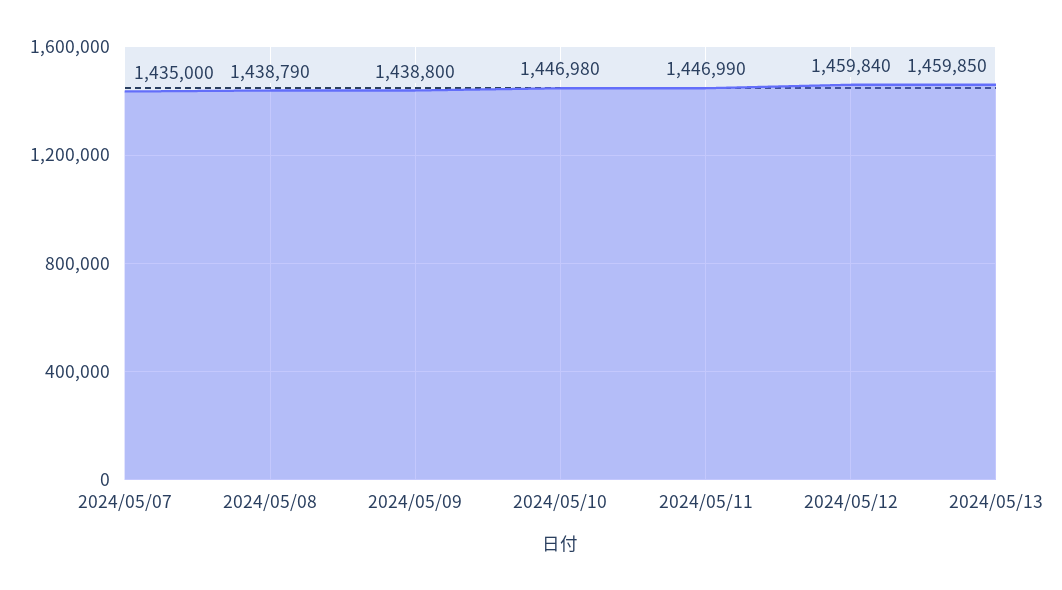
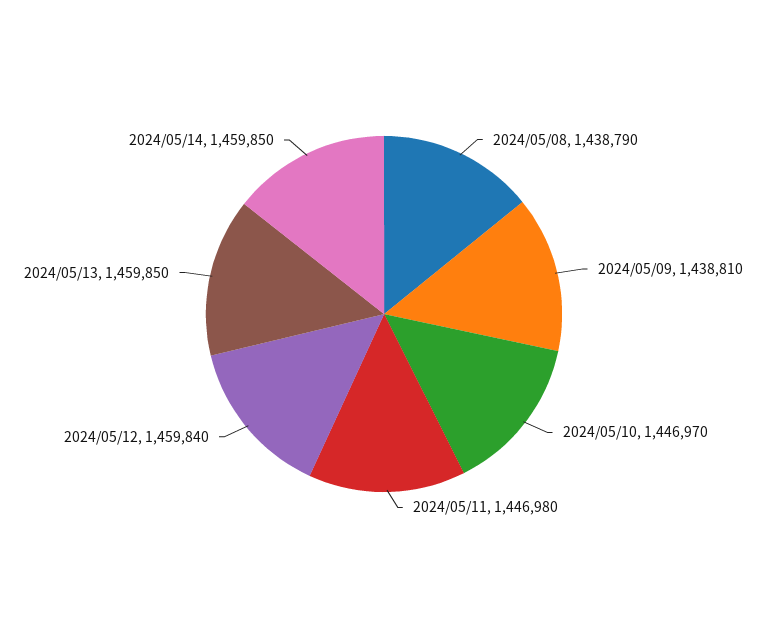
2024/05/07: 1435000 -> none
2024/05/09: 1438800 -> 1438810
2024/05/10: 1446980 -> 1446970
2024/05/11: 1446990 -> 1446980
2024/05/14: none -> 1459850

